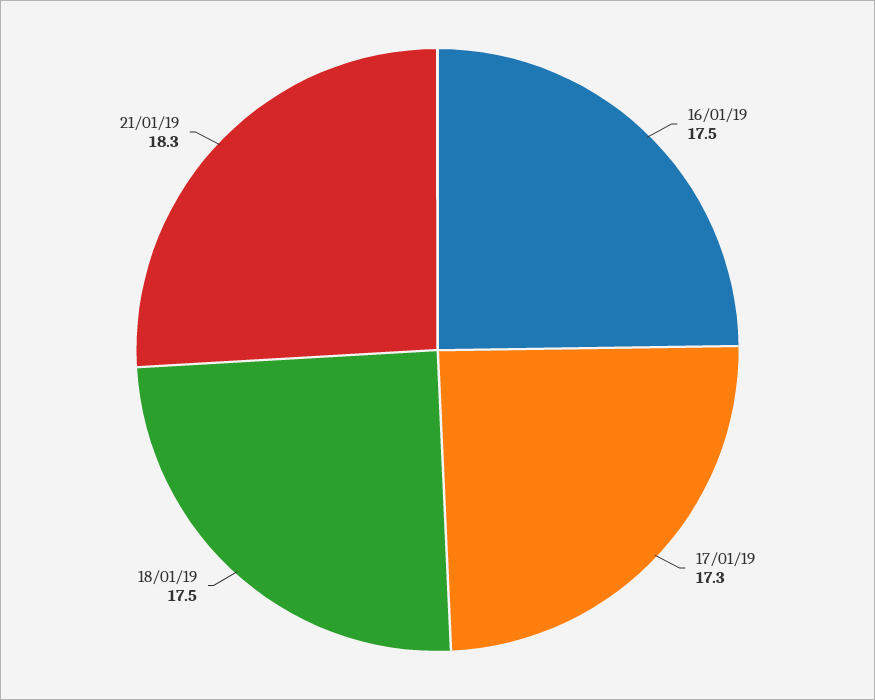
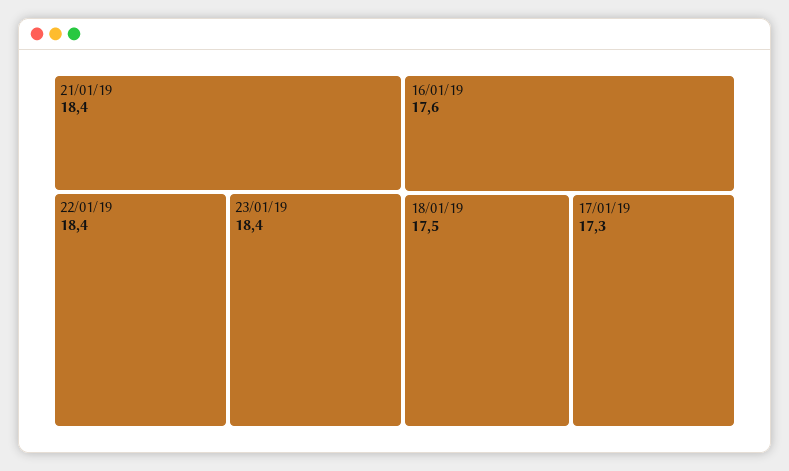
16/01/19: 17.5 -> 17.6
21/01/19: 18.3 -> 18.4
22/01/19: none -> 18.4
23/01/19: none -> 18.4

